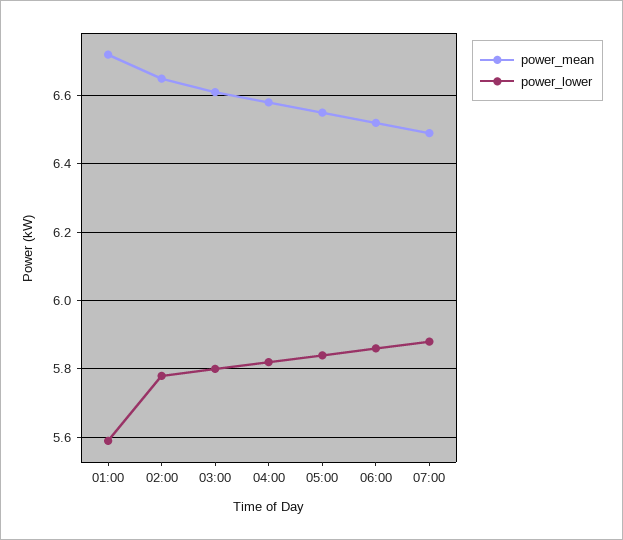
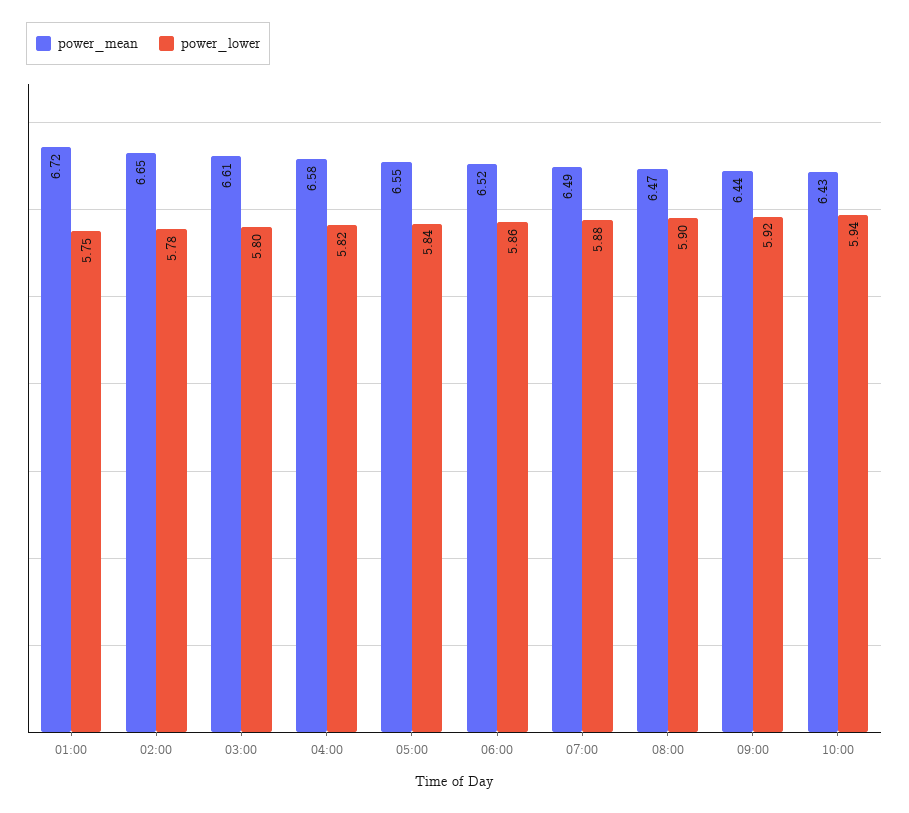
power_lower, 01:00: 5.6 -> 5.75
power_mean, 08:00: none -> 6.47
power_lower, 08:00: none -> 5.9
power_mean, 09:00: none -> 6.44
power_lower, 09:00: none -> 5.92
power_mean, 10:00: none -> 6.43
power_lower, 10:00: none -> 5.94

